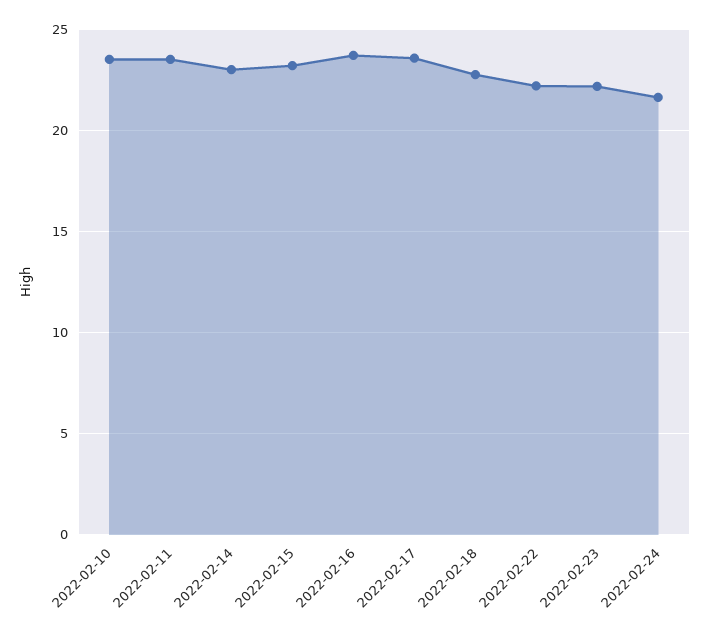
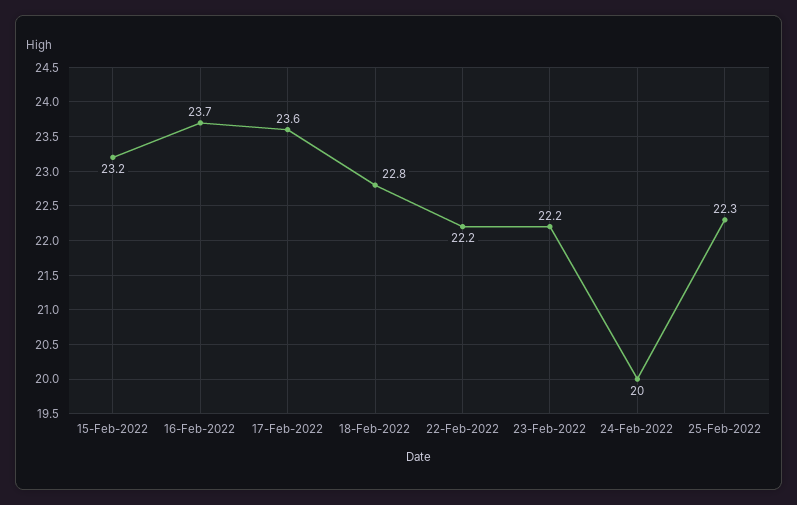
2022-02-10: 23.5 -> none
2022-02-11: 23.5 -> none
2022-02-14: 23 -> none
2022-02-24: 21.5 -> 20
25-Feb-2022: none -> 22.3

